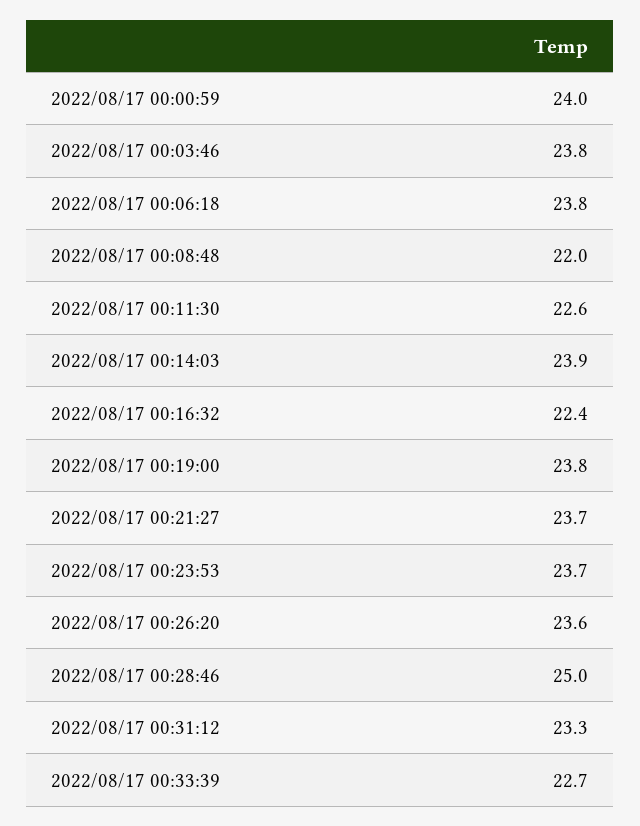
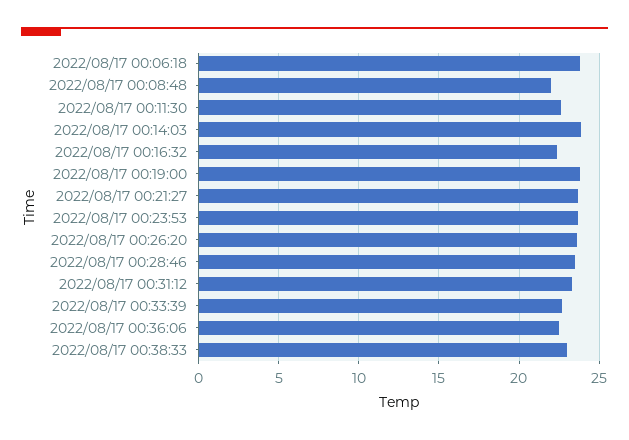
2022/08/17 00:00:59: 24 -> none
2022/08/17 00:03:46: 23.8 -> none
2022/08/17 00:28:46: 25 -> 23.5
2022/08/17 00:36:06: none -> 22.5
2022/08/17 00:38:33: none -> 23

